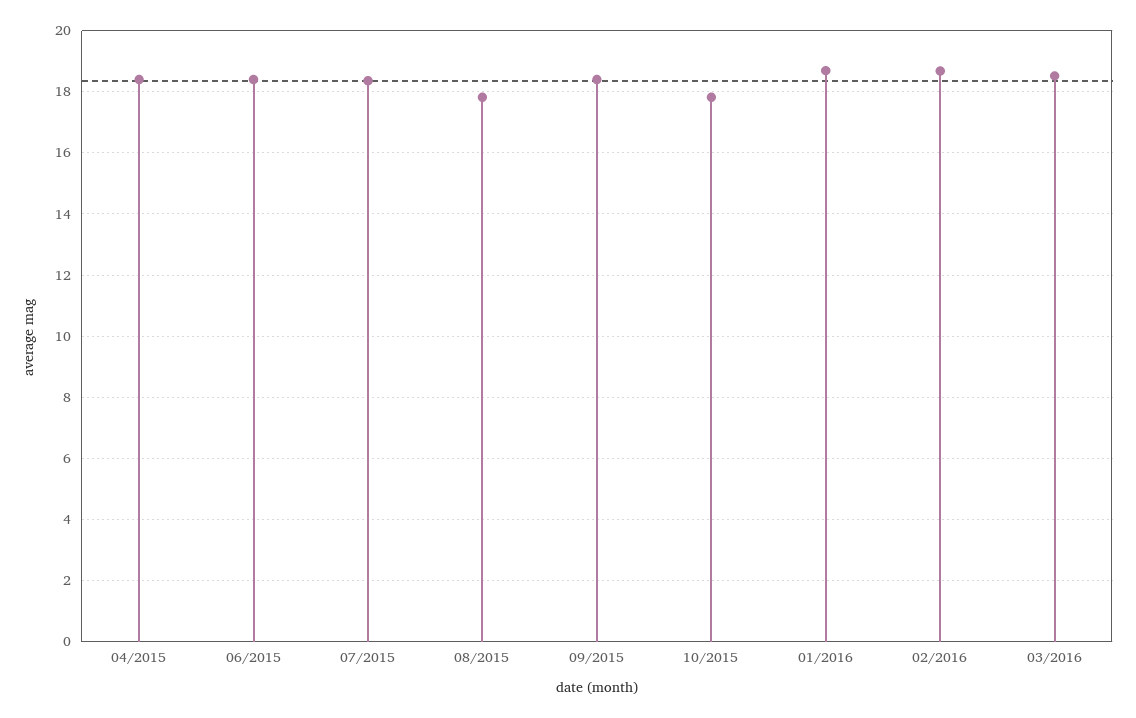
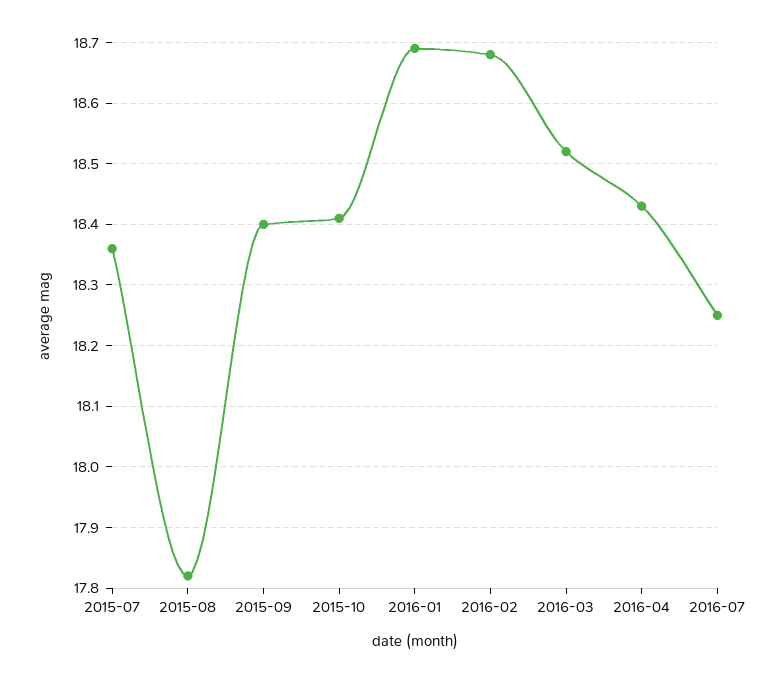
04/2015: 18.4 -> none
06/2015: 18.4 -> none
10/2015: 17.8 -> 18.41
2016-04: none -> 18.43
2016-07: none -> 18.25

